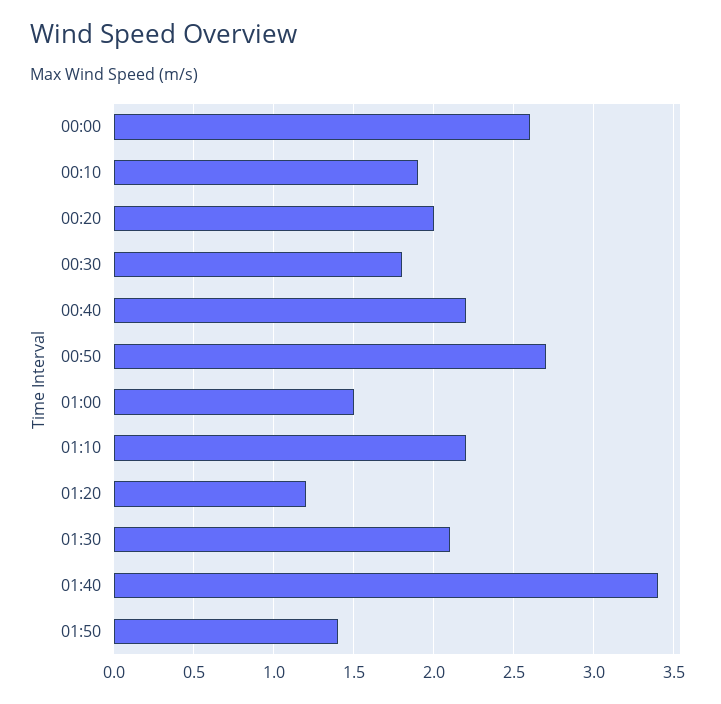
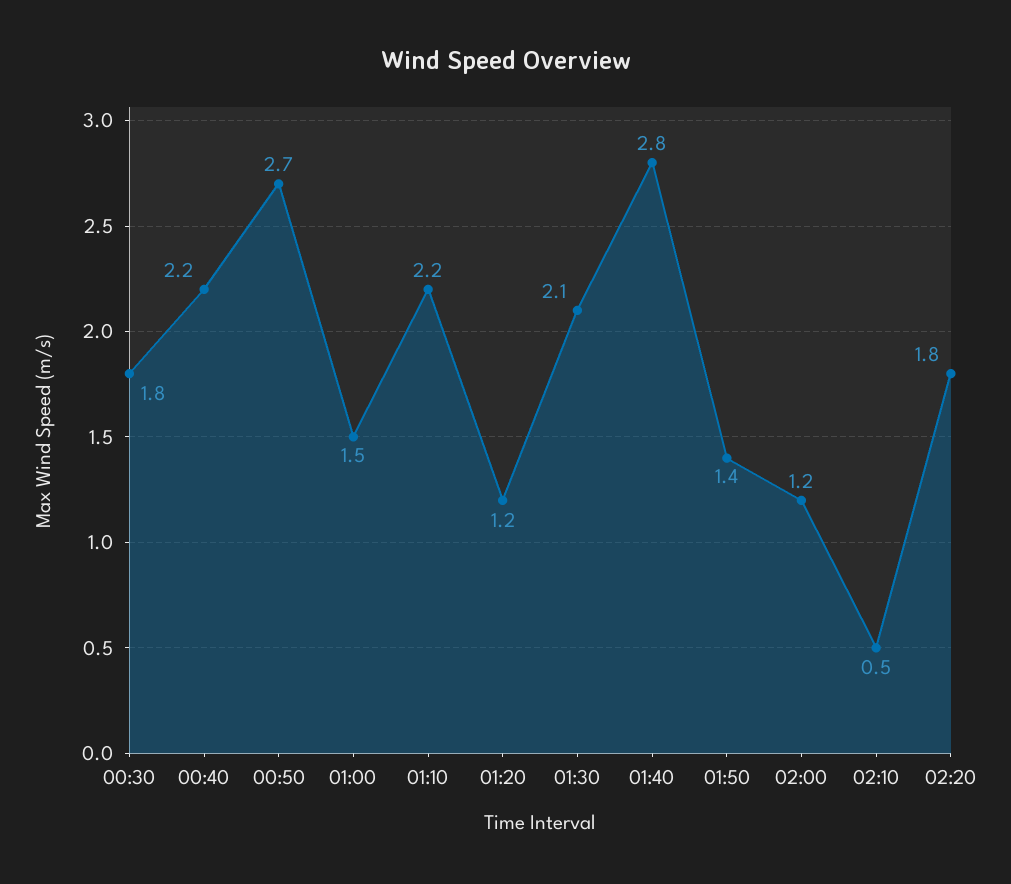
00:00: 2.6 -> none
00:10: 1.9 -> none
00:20: 2 -> none
01:40: 3.4 -> 2.8
02:00: none -> 1.2
02:10: none -> 0.5
02:20: none -> 1.8

